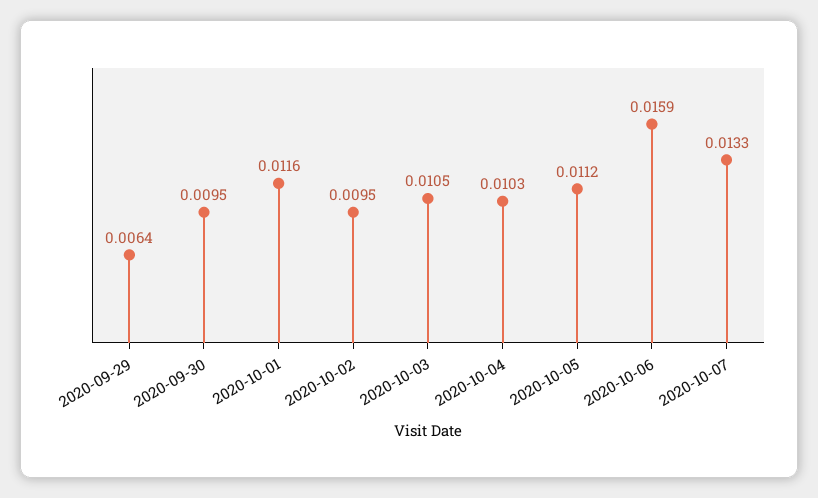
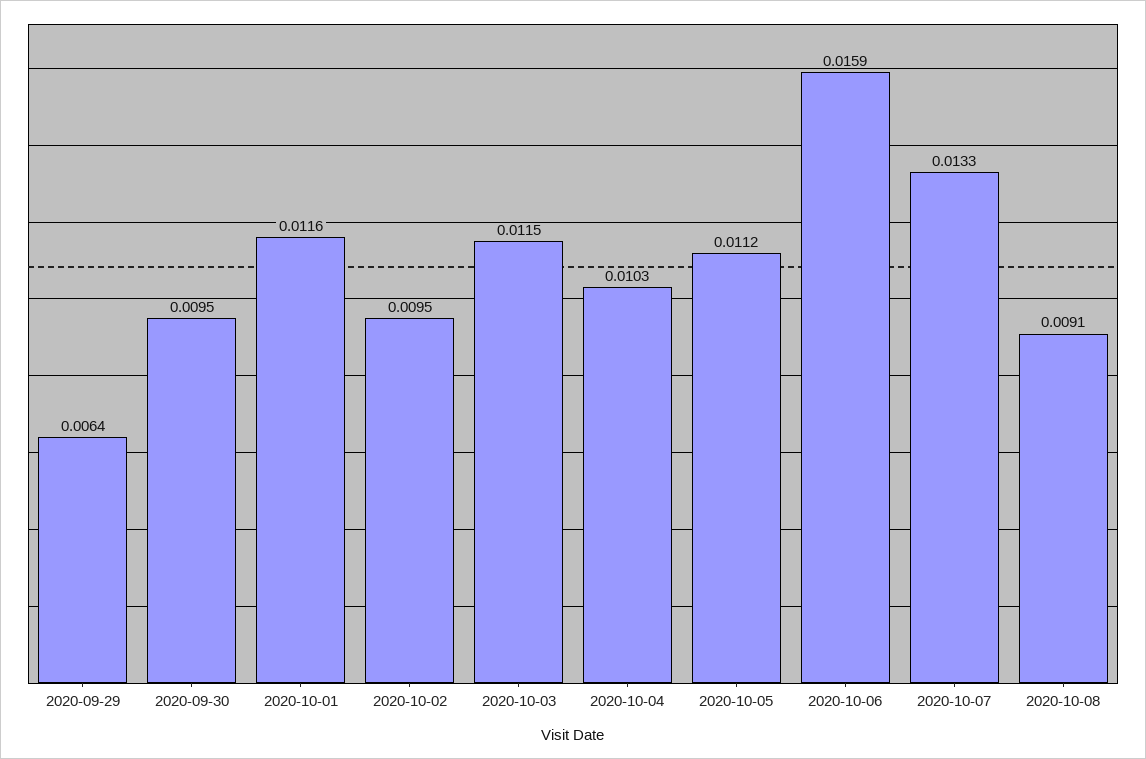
2020-10-03: 0.0105 -> 0.0115
2020-10-08: none -> 0.0091

